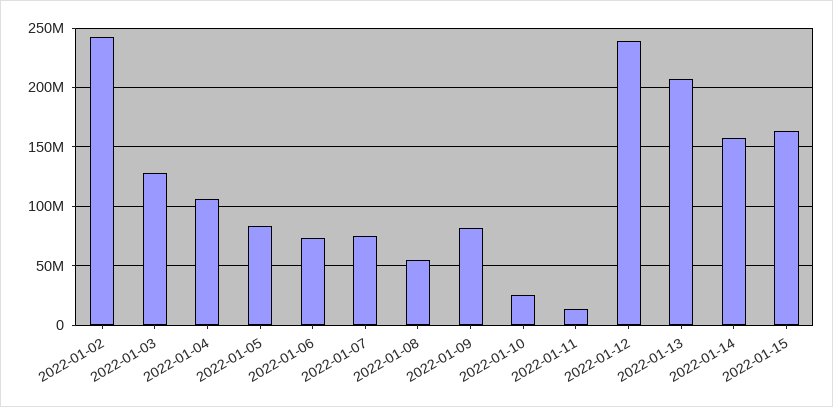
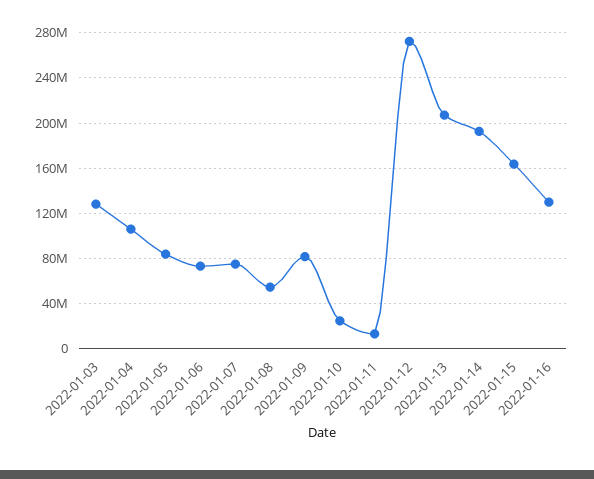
2022-01-02: 240000000 -> none
2022-01-12: 240000000 -> 270000000
2022-01-14: 160000000 -> 190000000
2022-01-16: none -> 130000000

